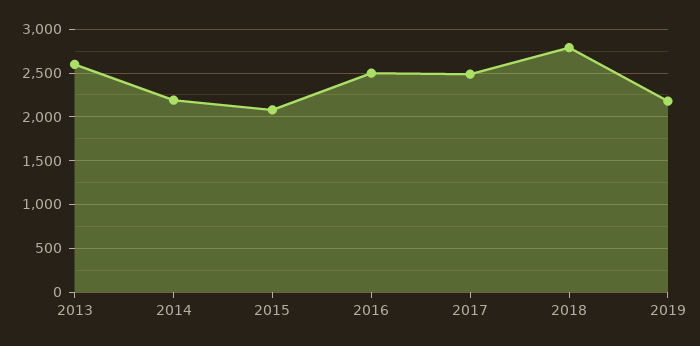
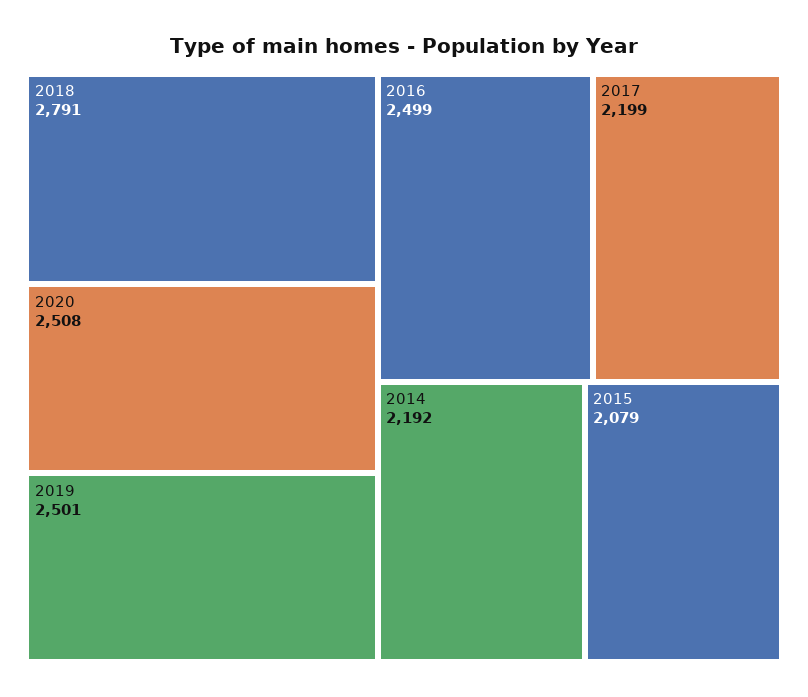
2013: 2600 -> none
2017: 2500 -> 2199
2019: 2200 -> 2501
2020: none -> 2508

